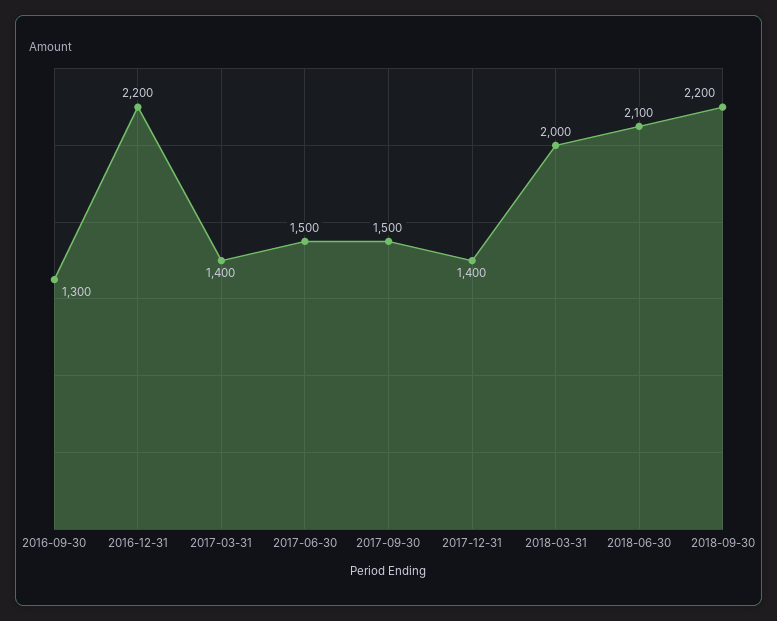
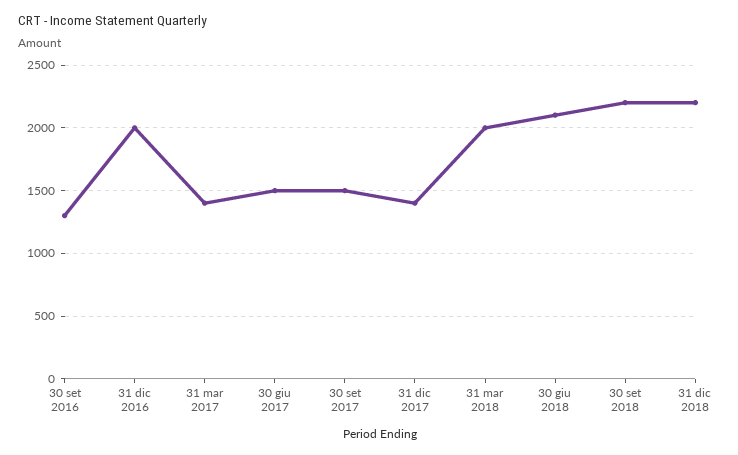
2016-12-31: 2200 -> 2000
31 dic 2018: none -> 2200

